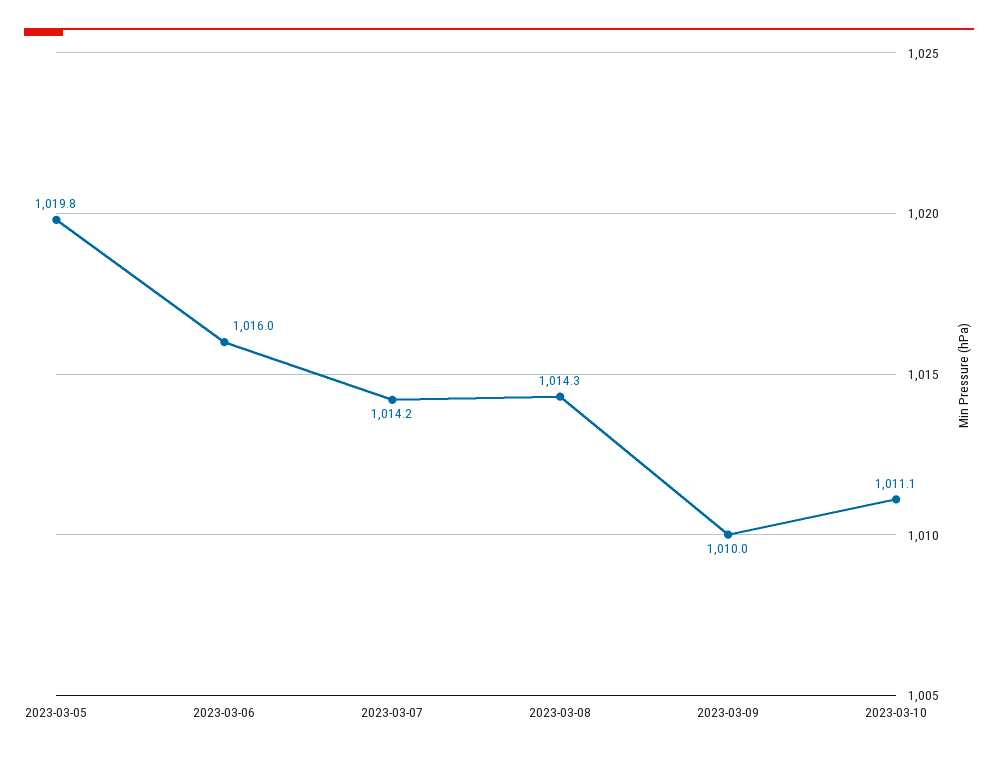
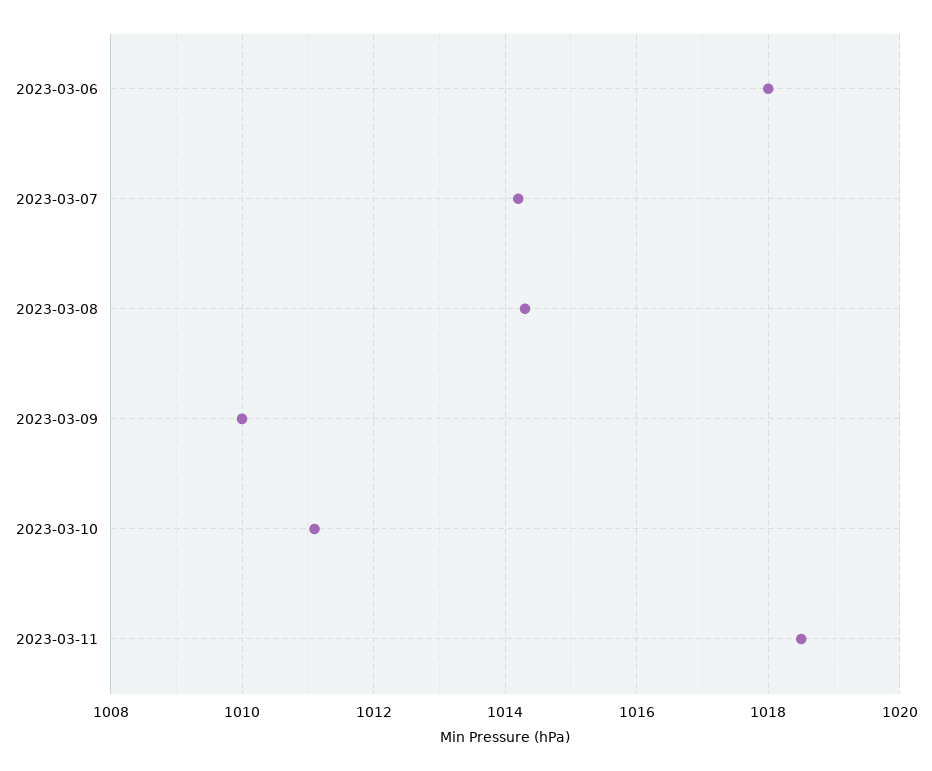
2023-03-05: 1019.8 -> none
2023-03-06: 1016 -> 1018
2023-03-11: none -> 1018.5

